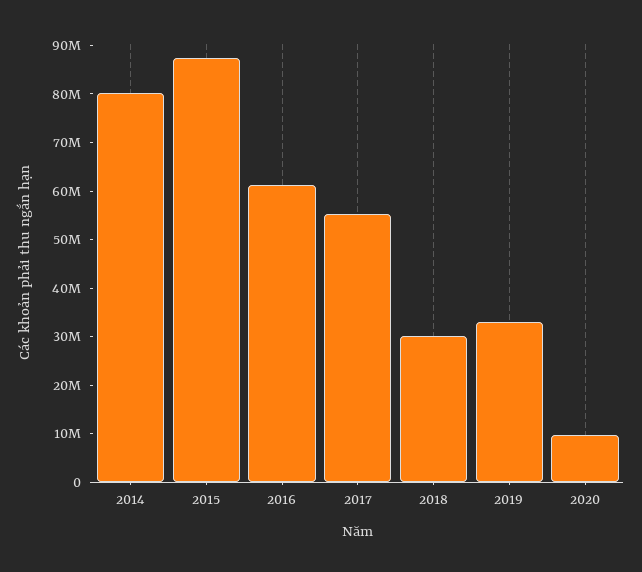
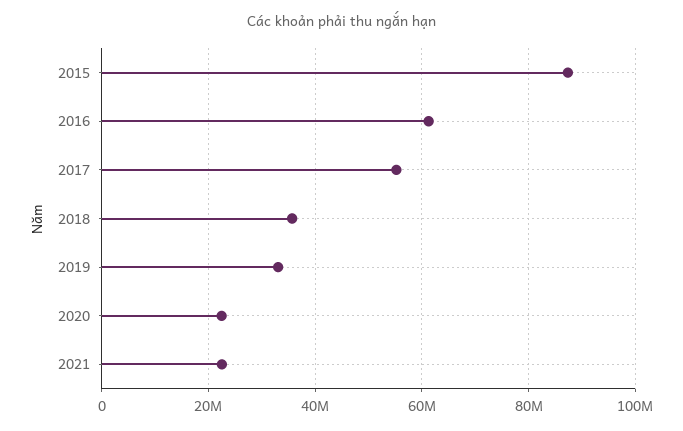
2014: 80000000 -> none
2018: 30000000 -> 36000000
2020: 10000000 -> 22000000
2021: none -> 22000000

